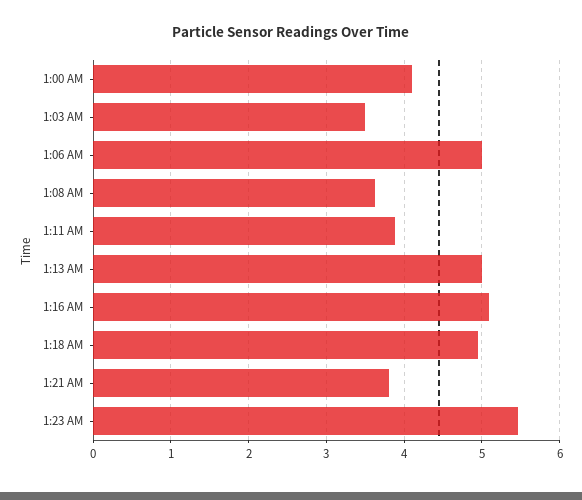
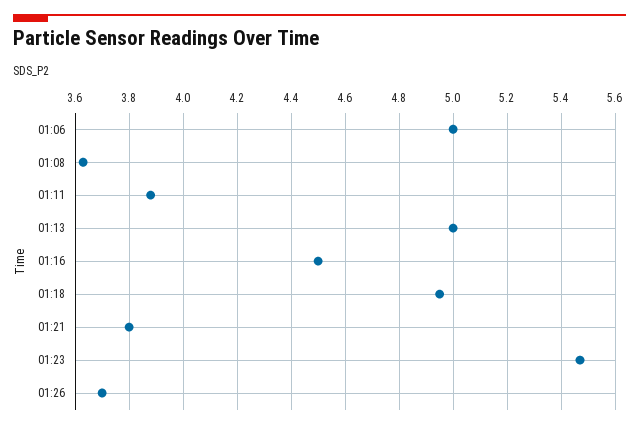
1:00 AM: 4.1 -> none
1:03 AM: 3.5 -> none
1:16 AM: 5.1 -> 4.5
01:26: none -> 3.7

